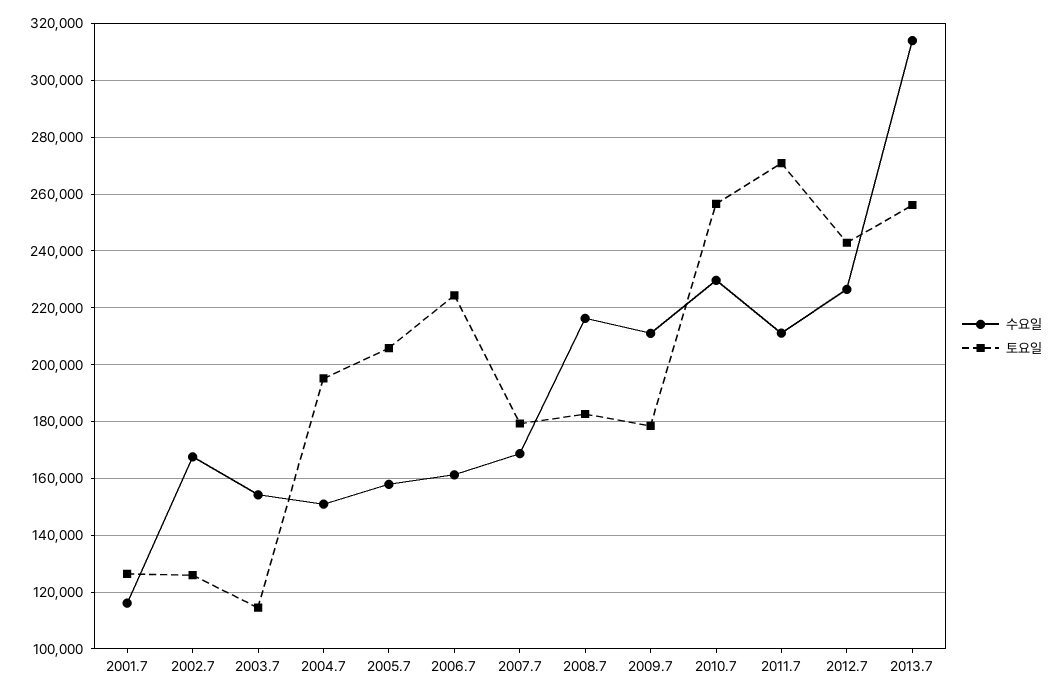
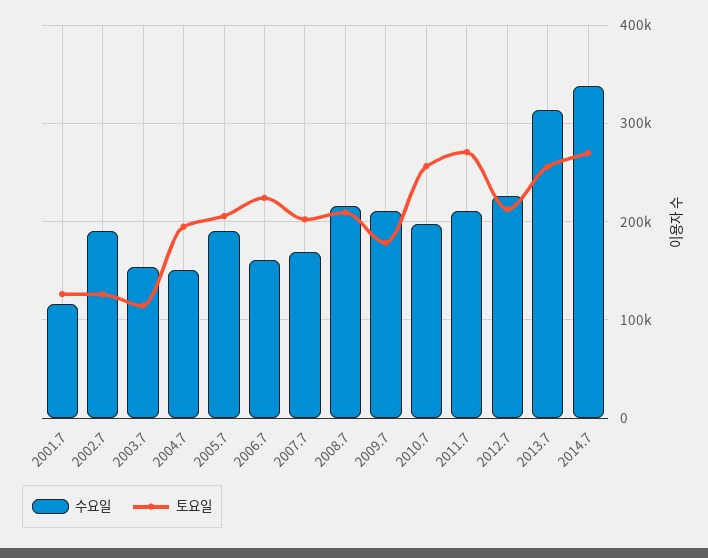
수요일, 2002.7: 167500 -> 190000
수요일, 2005.7: 157500 -> 190000
토요일, 2007.7: 180000 -> 200000
토요일, 2008.7: 182500 -> 210000
수요일, 2010.7: 230000 -> 200000
토요일, 2012.7: 242500 -> 210000
수요일, 2014.7: none -> 340000
토요일, 2014.7: none -> 270000

